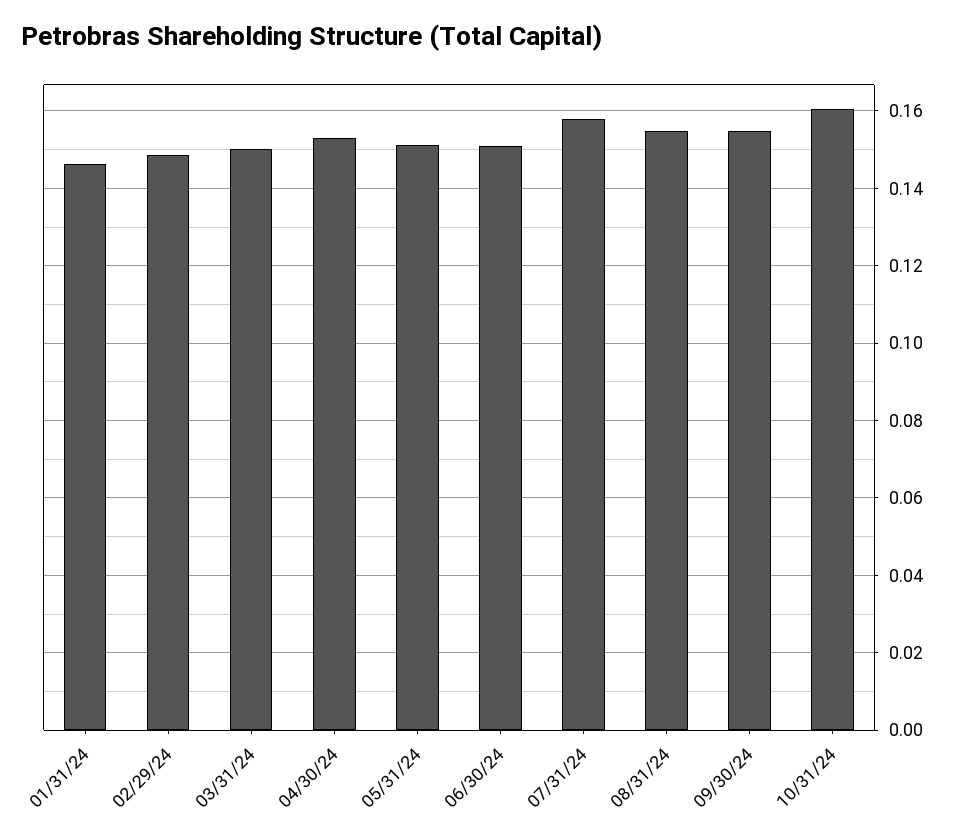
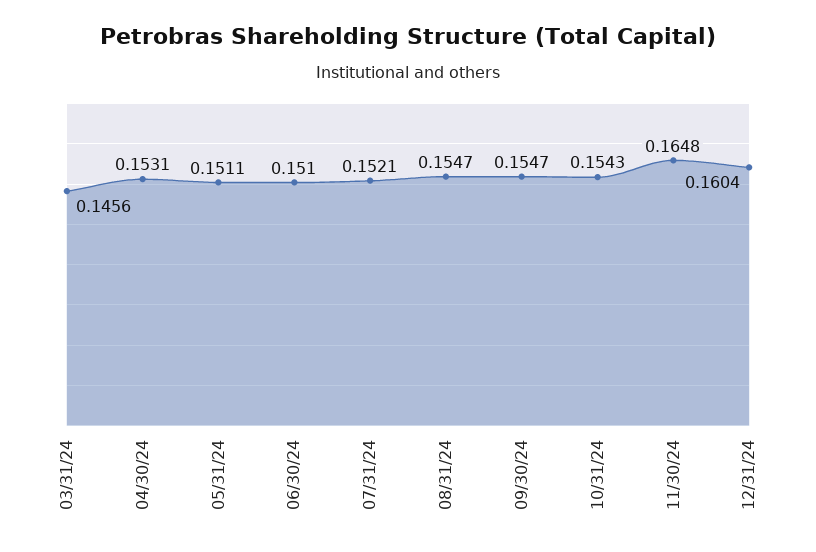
01/31/24: 0.146 -> none
02/29/24: 0.148 -> none
03/31/24: 0.15 -> 0.1456
07/31/24: 0.158 -> 0.1521
10/31/24: 0.16 -> 0.1543
11/30/24: none -> 0.1648
12/31/24: none -> 0.1604

